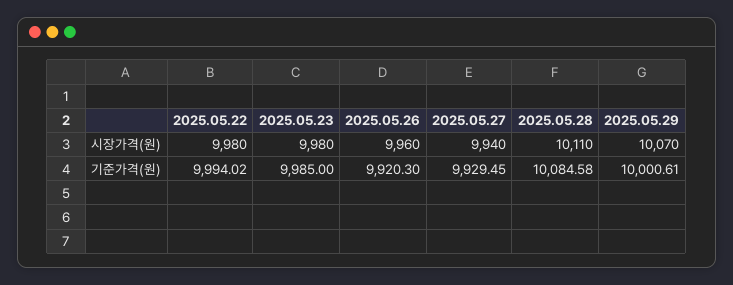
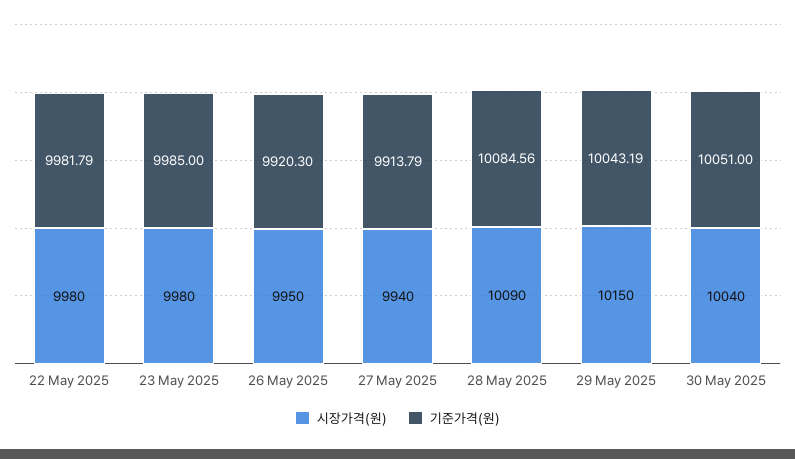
시장가격(원), 2025.05.26: 9960 -> 9950
시장가격(원), 2025.05.28: 10110 -> 10090
시장가격(원), 2025.05.29: 10070 -> 10150
기준가격(원), 2025.05.22: 9994.02 -> 9981.79
기준가격(원), 2025.05.27: 9929.45 -> 9913.79
기준가격(원), 2025.05.28: 10084.58 -> 10084.56
기준가격(원), 2025.05.29: 10000.61 -> 10043.19
시장가격(원), 30 May 2025: none -> 10040
기준가격(원), 30 May 2025: none -> 10051

